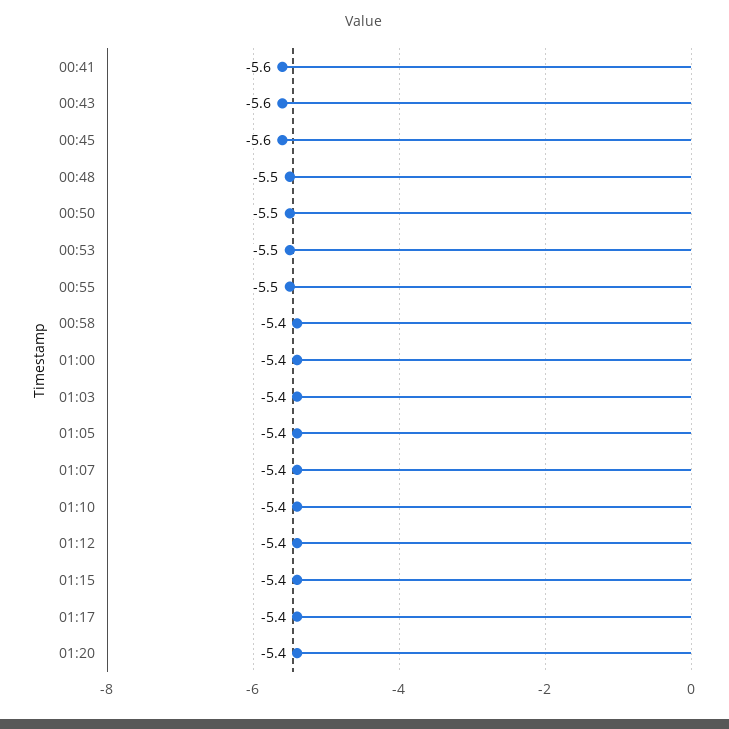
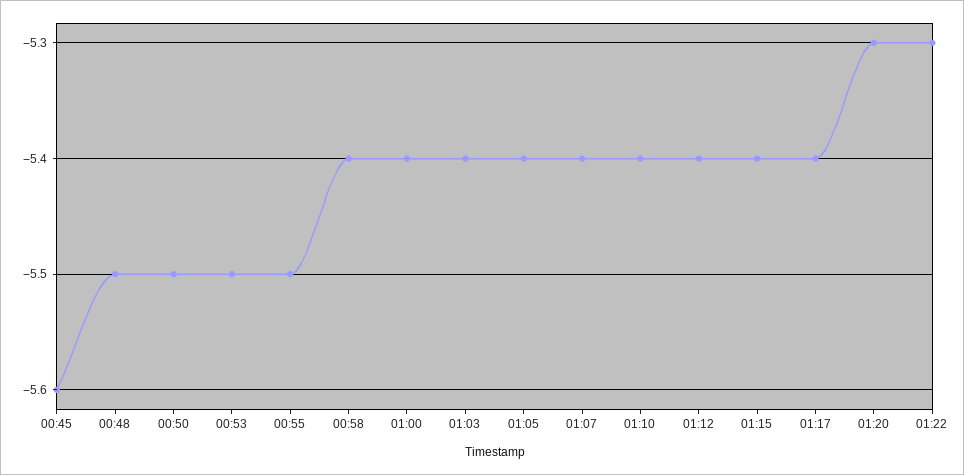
00:41: -5.6 -> none
00:43: -5.6 -> none
01:20: -5.4 -> -5.3
01:22: none -> -5.3

